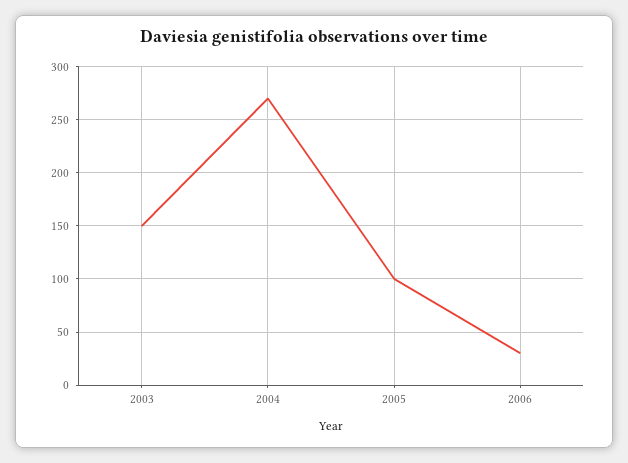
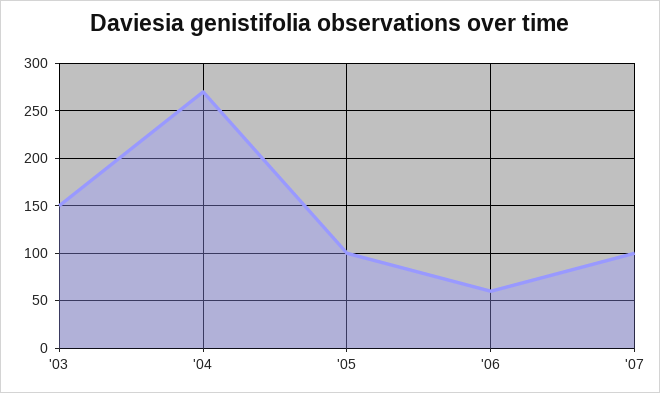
2006: 30 -> 60
'07: none -> 100

